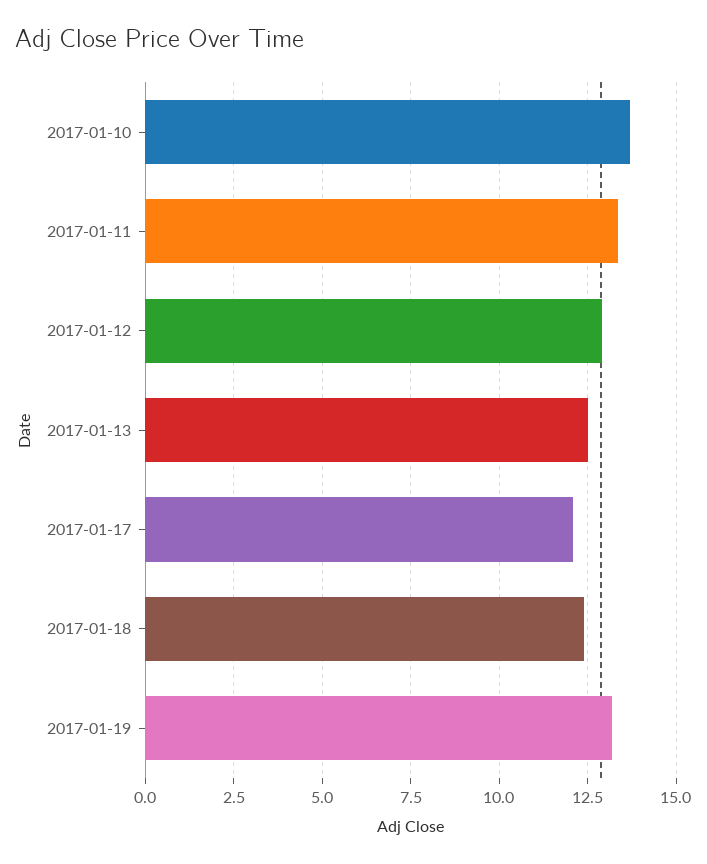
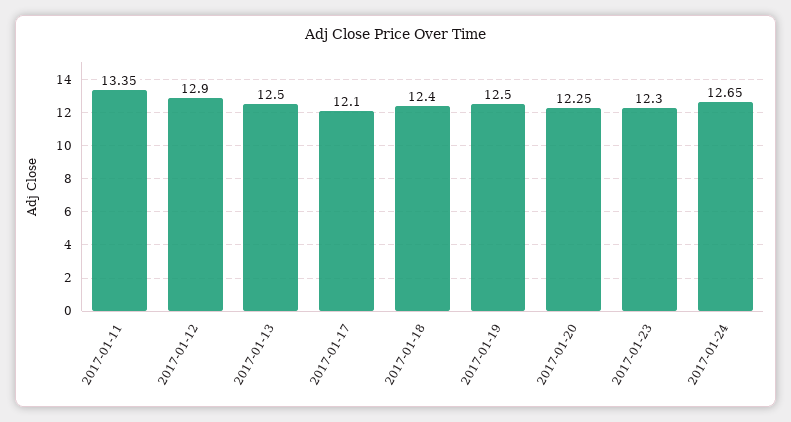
2017-01-10: 13.75 -> none
2017-01-19: 13.25 -> 12.5
2017-01-20: none -> 12.25
2017-01-23: none -> 12.3
2017-01-24: none -> 12.65

